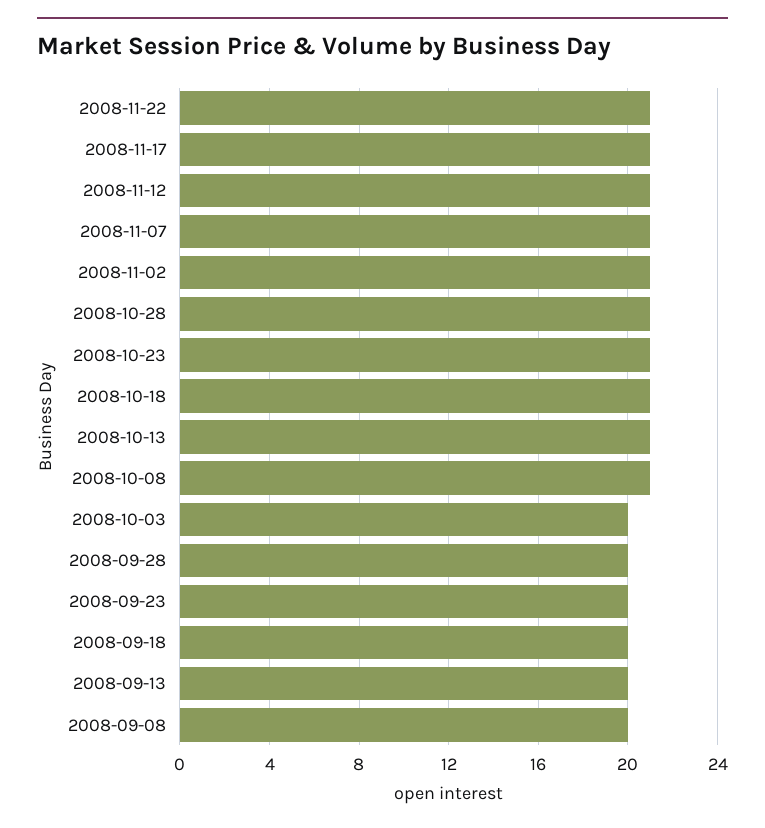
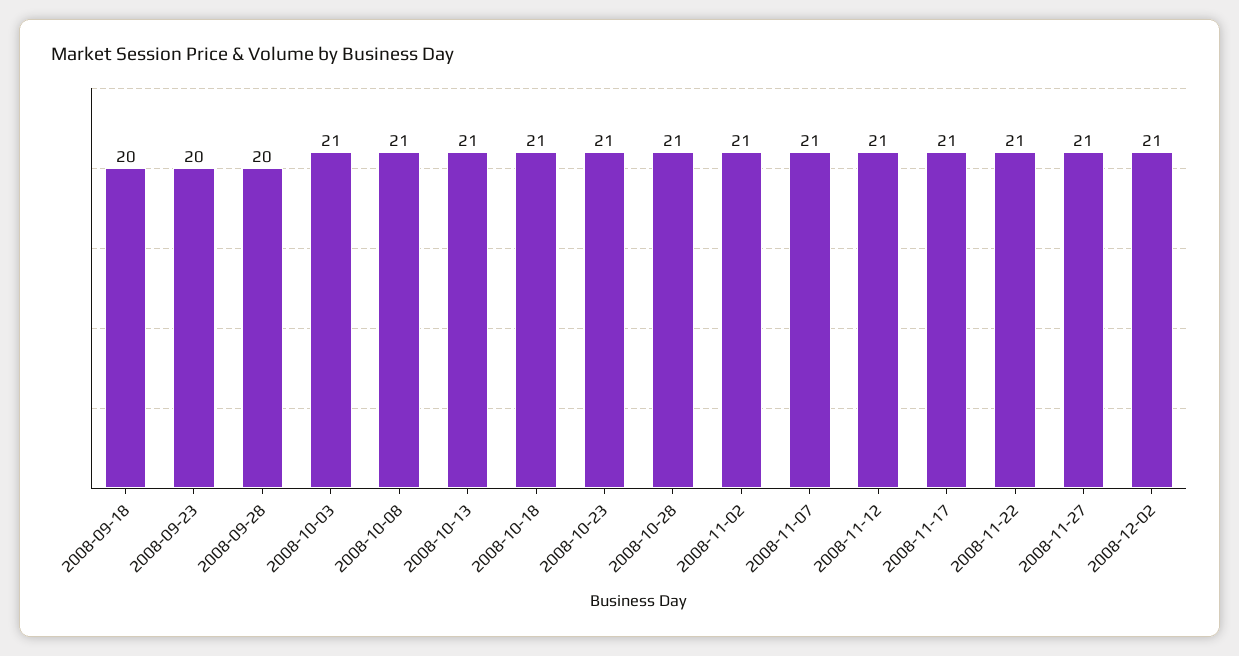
2008-10-03: 20 -> 21
2008-09-13: 20 -> none
2008-09-08: 20 -> none
2008-11-27: none -> 21
2008-12-02: none -> 21

